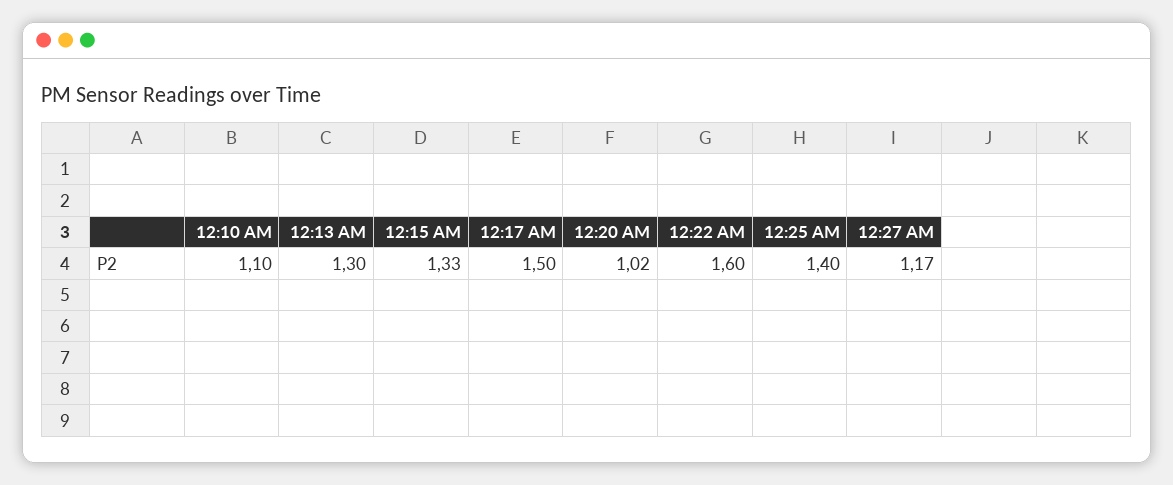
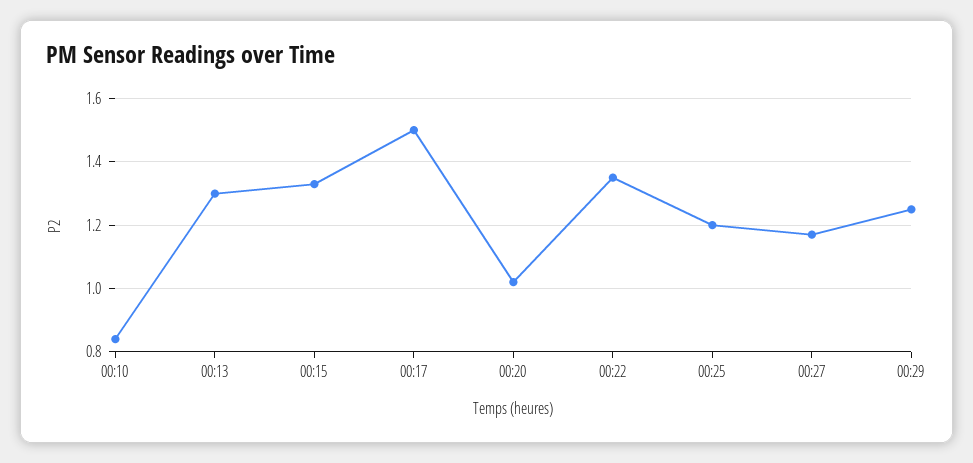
12:10 AM: 1.1 -> 0.85
12:22 AM: 1.6 -> 1.35
12:25 AM: 1.4 -> 1.2
00:29: none -> 1.25

